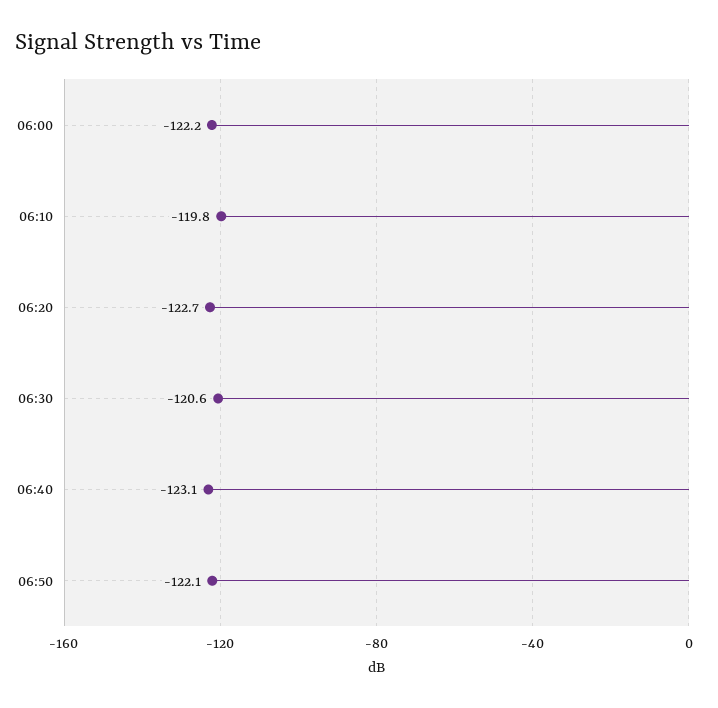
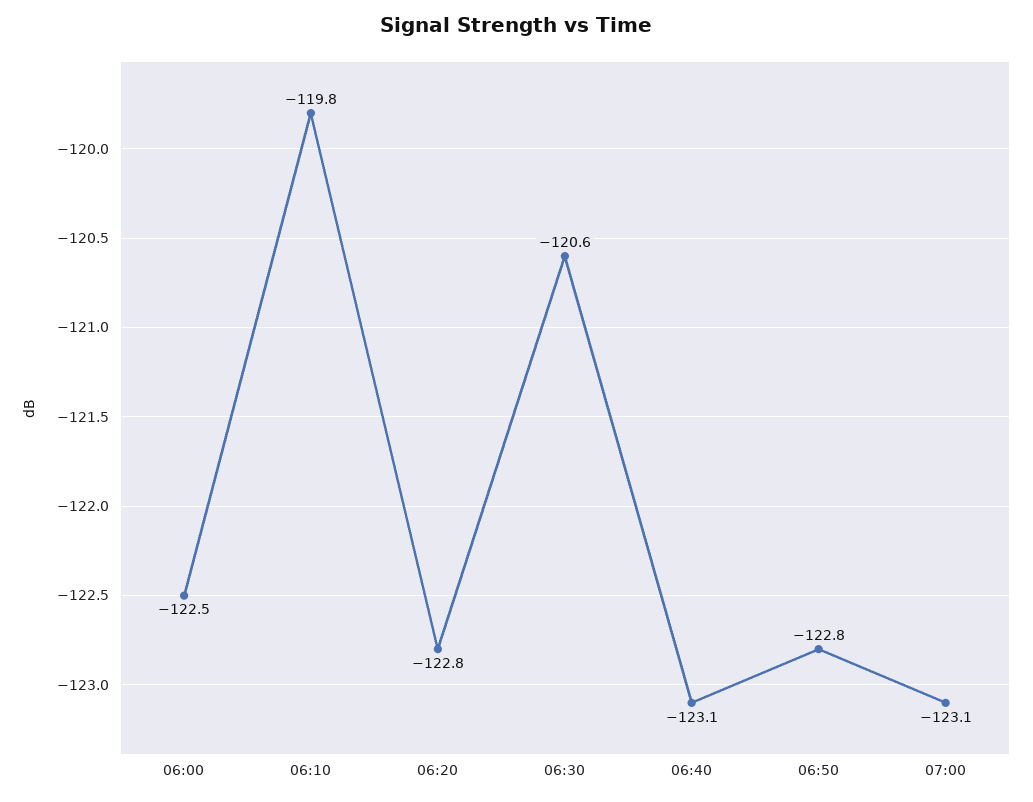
06:00: -122.2 -> -122.5
06:20: -122.7 -> -122.8
06:50: -122.1 -> -122.8
07:00: none -> -123.1

